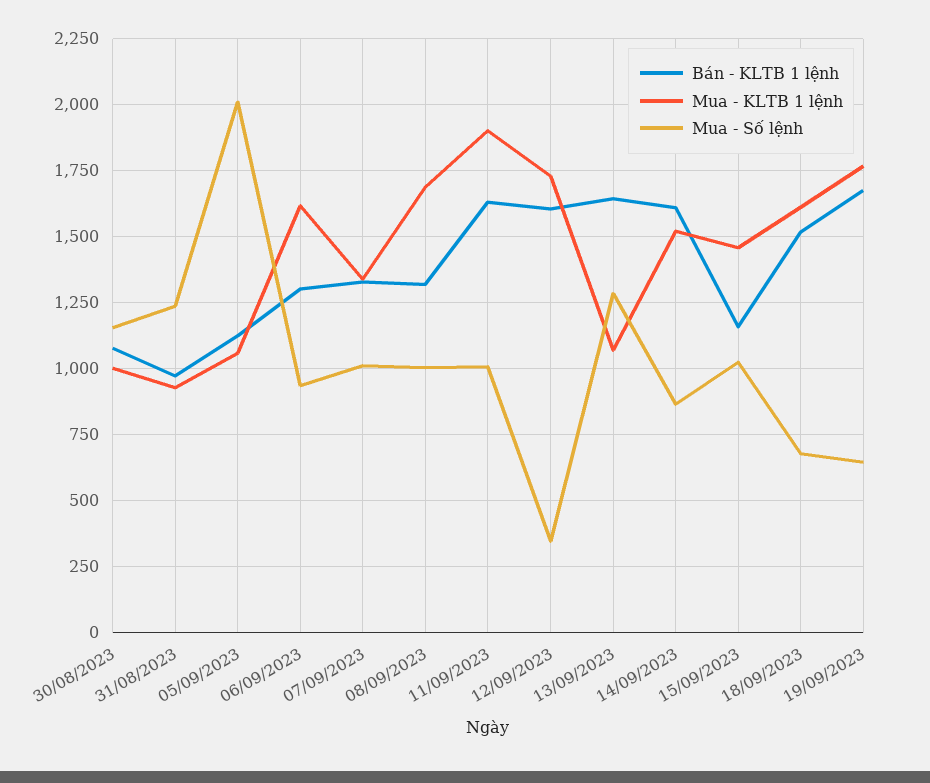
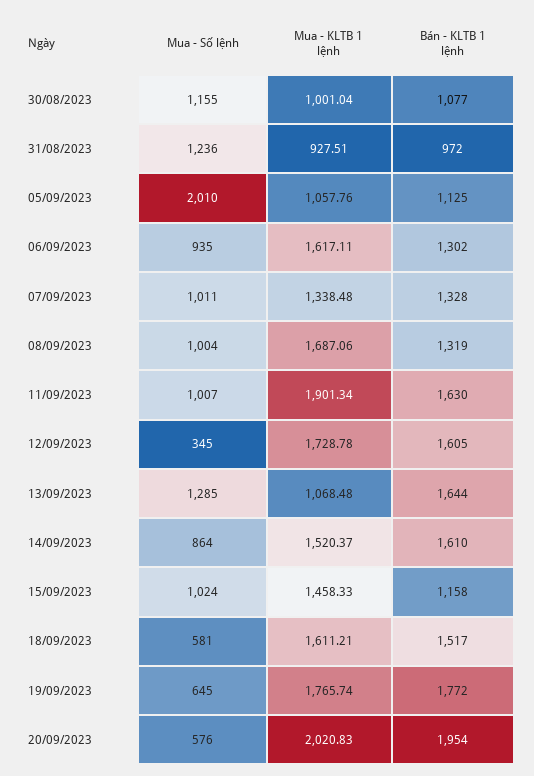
Mua - Số lệnh, 18/09/2023: 675 -> 581
Bán - KLTB 1 lệnh, 19/09/2023: 1675 -> 1772
Mua - Số lệnh, 20/09/2023: none -> 576
Mua - KLTB 1 lệnh, 20/09/2023: none -> 2020.83
Bán - KLTB 1 lệnh, 20/09/2023: none -> 1954

